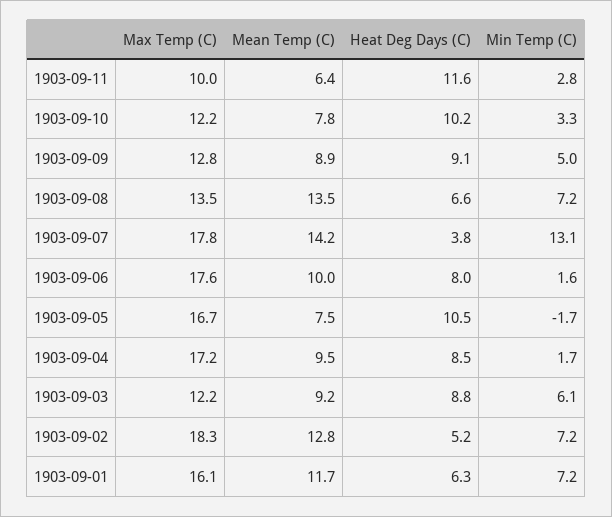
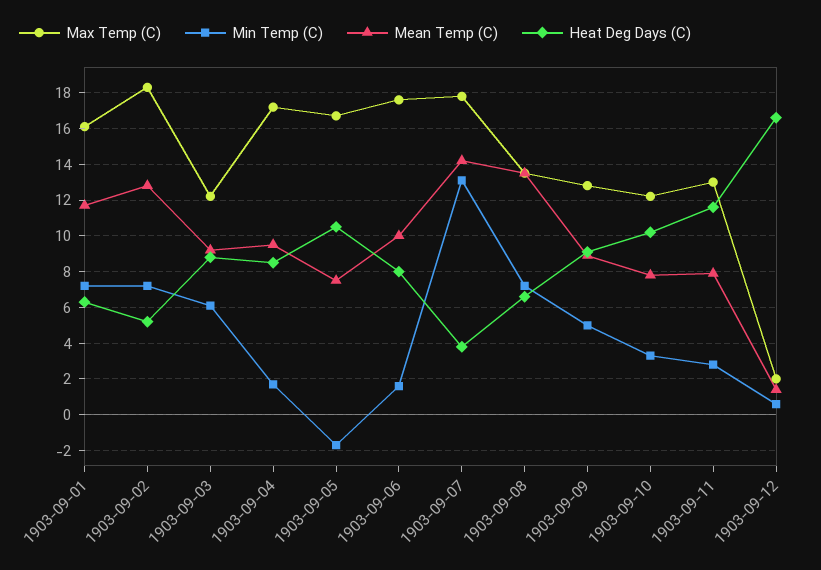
Max Temp (C), 1903-09-11: 10 -> 13
Mean Temp (C), 1903-09-11: 6.4 -> 8
Max Temp (C), 1903-09-12: none -> 2
Min Temp (C), 1903-09-12: none -> 0.5
Mean Temp (C), 1903-09-12: none -> 1.5
Heat Deg Days (C), 1903-09-12: none -> 16.5

